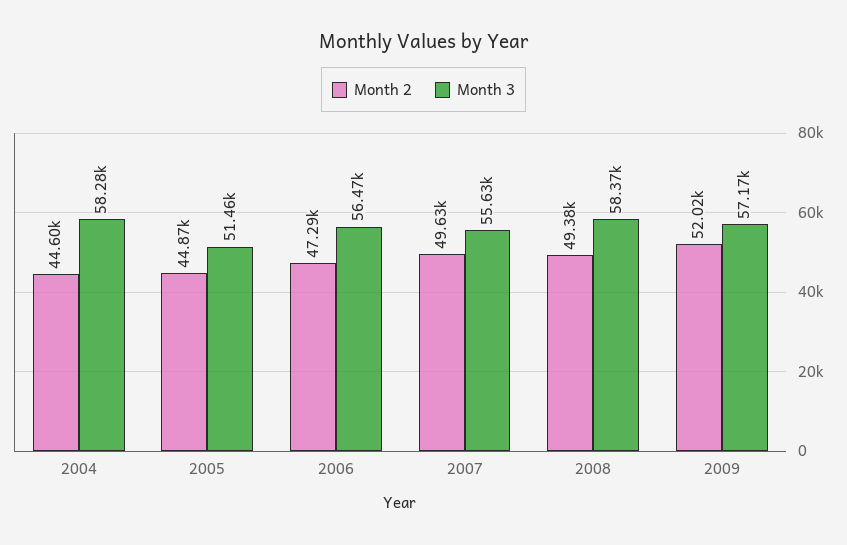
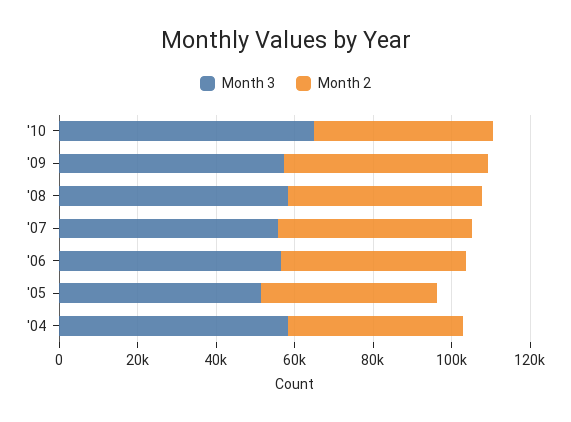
Month 3, '10: none -> 65000
Month 2, '10: none -> 45000

